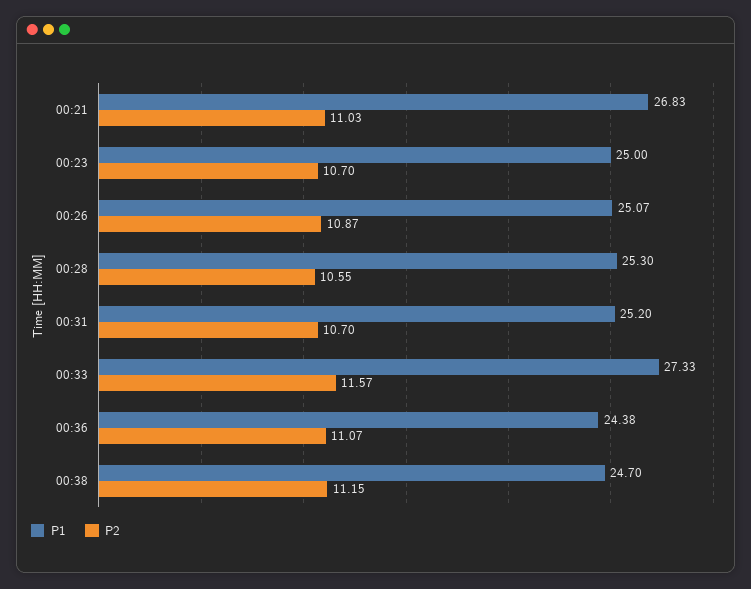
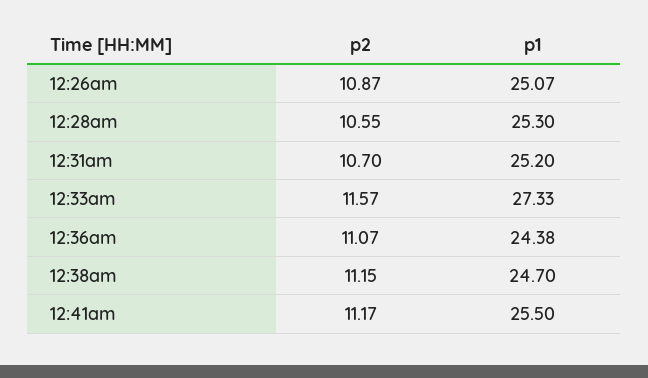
P1, 00:21: 26.83 -> none
P2, 00:21: 11.03 -> none
P1, 00:23: 25 -> none
P2, 00:23: 10.7 -> none
P2, 12:41am: none -> 11.17
P1, 12:41am: none -> 25.5

